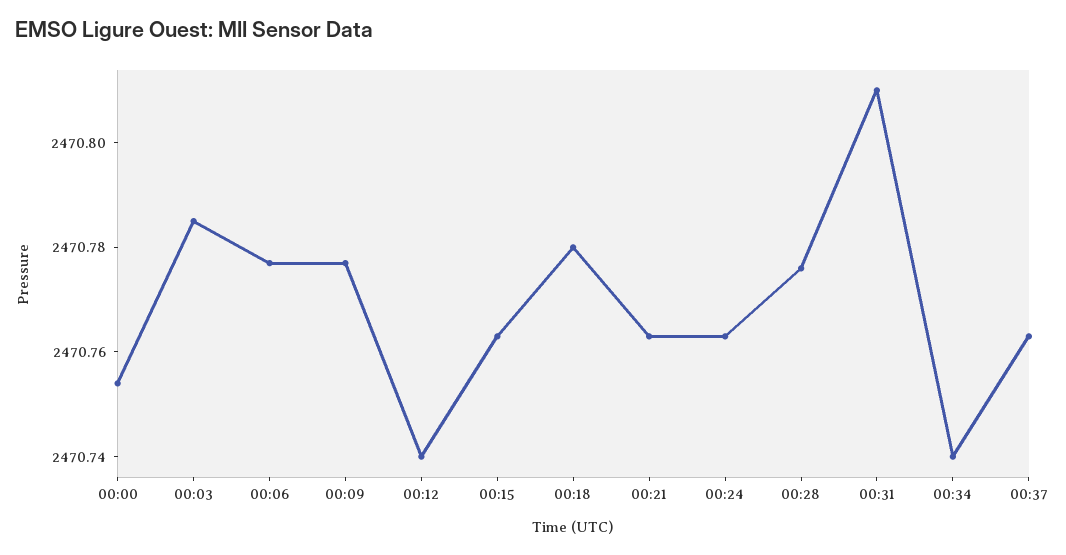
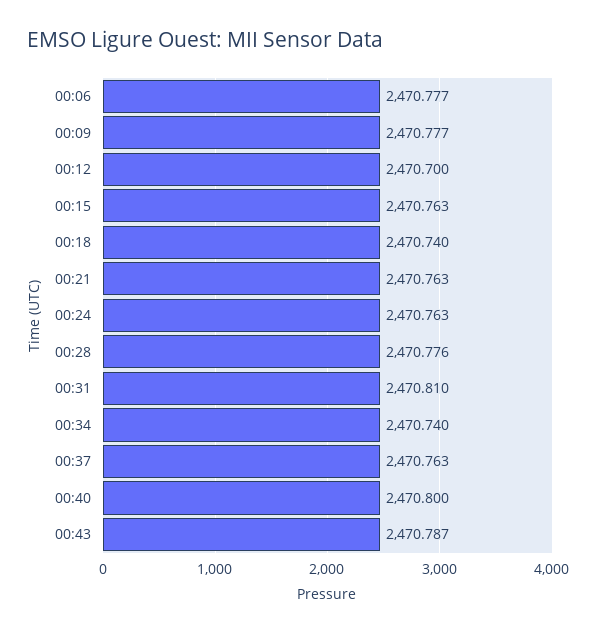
00:00: 2470.755 -> none
00:03: 2470.785 -> none
00:12: 2470.74 -> 2470.7
00:18: 2470.78 -> 2470.74
00:40: none -> 2470.8
00:43: none -> 2470.787

